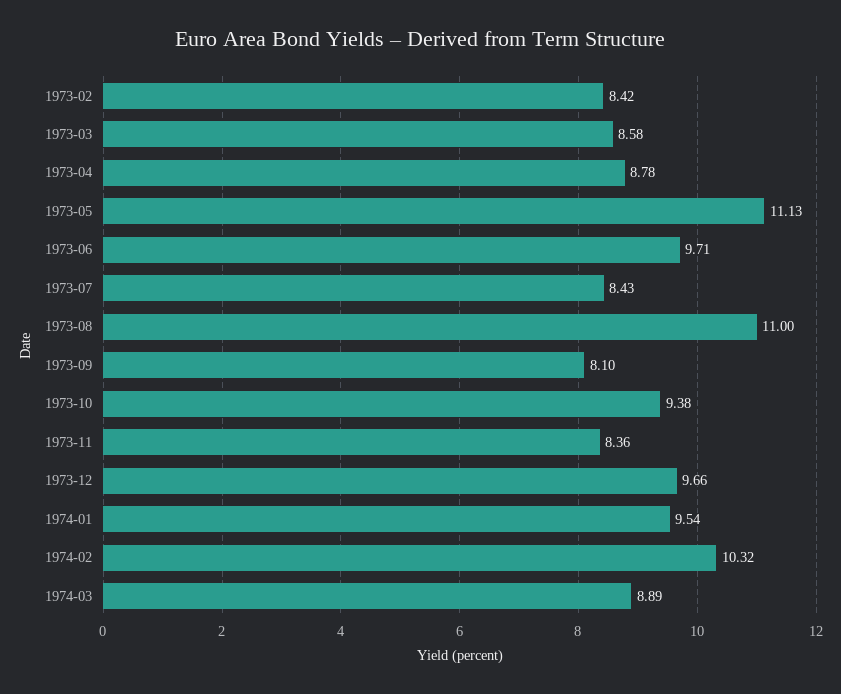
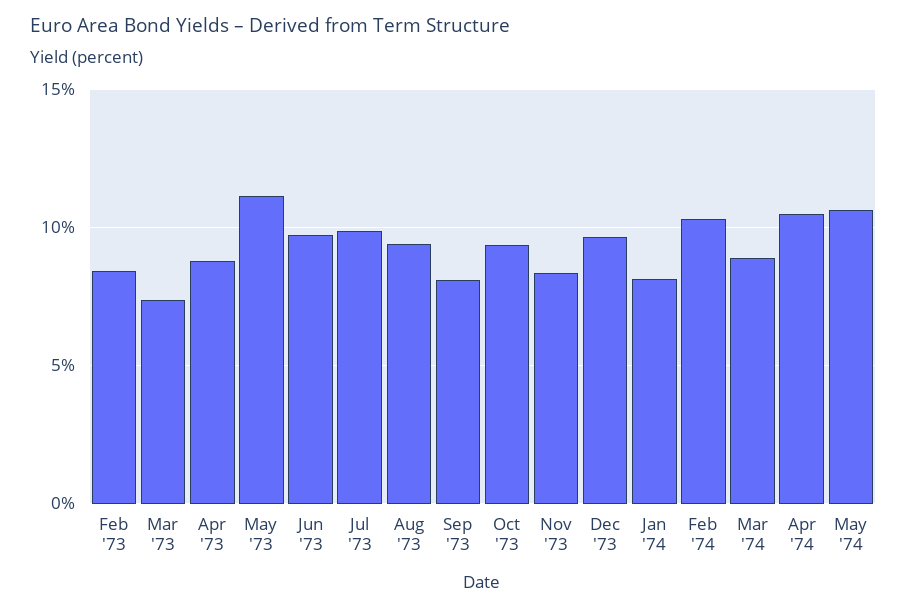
1973-03: 8.58 -> 7.5
1973-07: 8.43 -> 10
1973-08: 11 -> 9.5
1974-01: 9.54 -> 8
Apr '74: none -> 10.5
May '74: none -> 10.5

